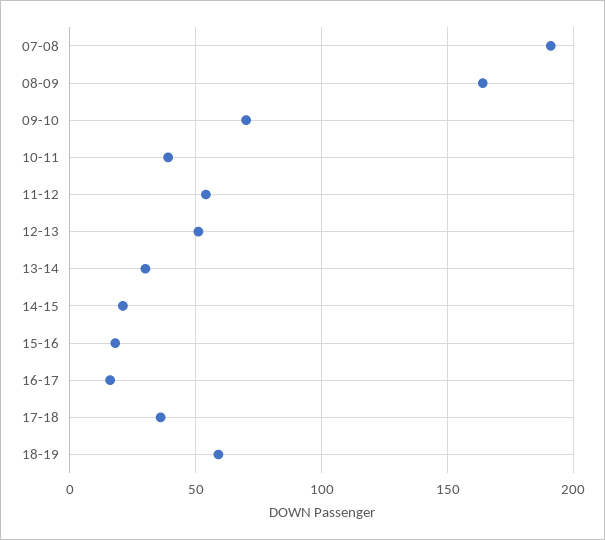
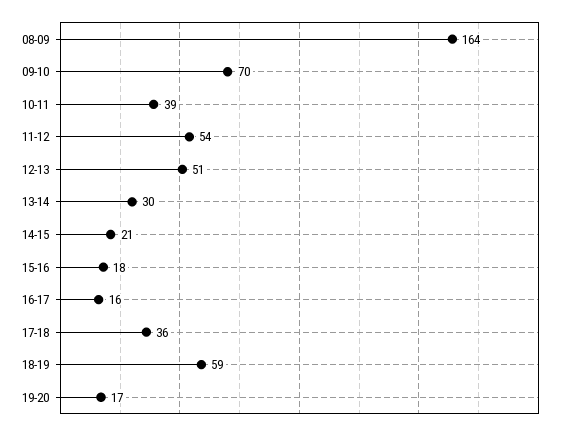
07-08: 190 -> none
19-20: none -> 17

